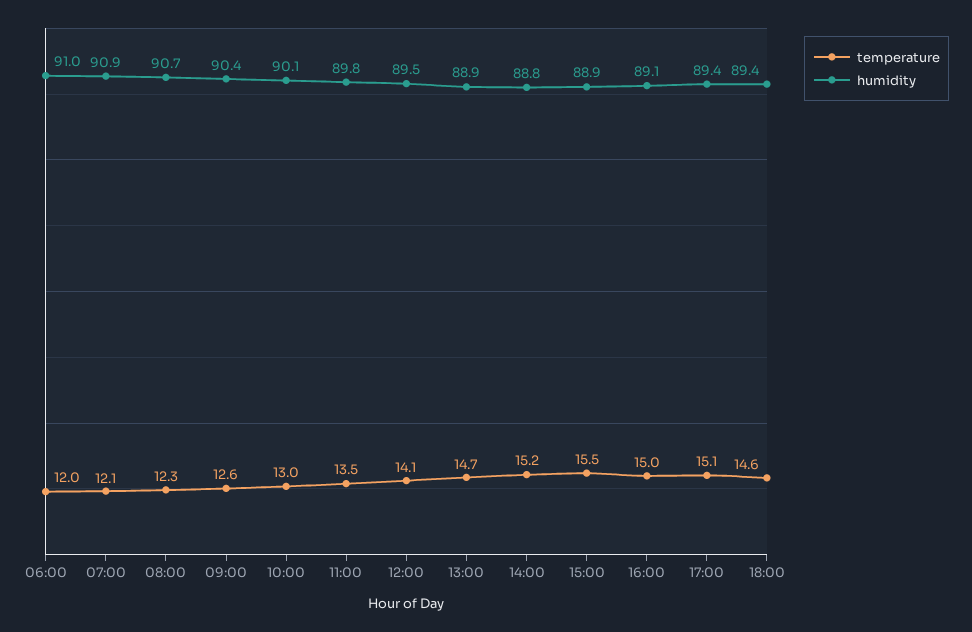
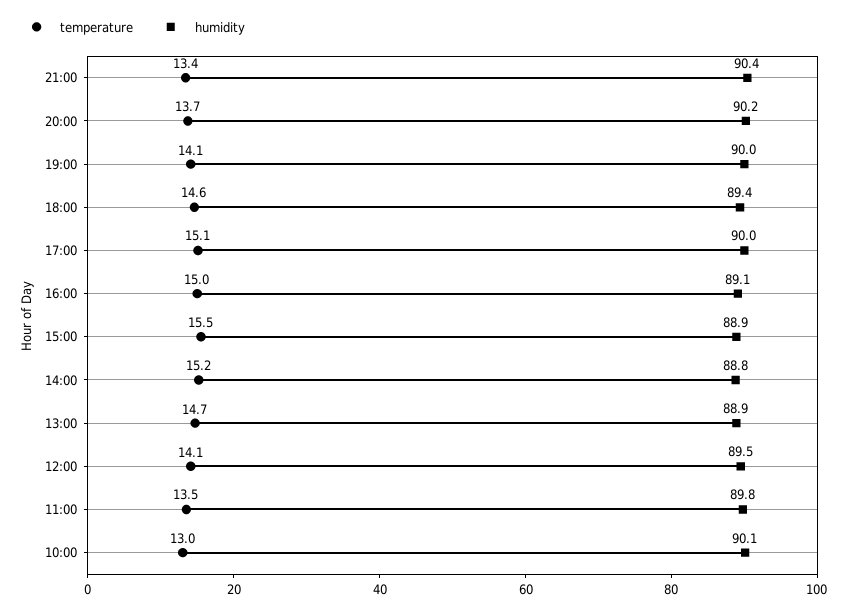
temperature, 06:00: 12 -> none
humidity, 06:00: 91 -> none
temperature, 07:00: 12.1 -> none
humidity, 07:00: 90.9 -> none
temperature, 08:00: 12.3 -> none
humidity, 08:00: 90.7 -> none
temperature, 09:00: 12.6 -> none
humidity, 09:00: 90.4 -> none
humidity, 17:00: 89.4 -> 90
temperature, 21:00: none -> 13.4
humidity, 21:00: none -> 90.4
temperature, 20:00: none -> 13.7
humidity, 20:00: none -> 90.2
temperature, 19:00: none -> 14.1
humidity, 19:00: none -> 90

